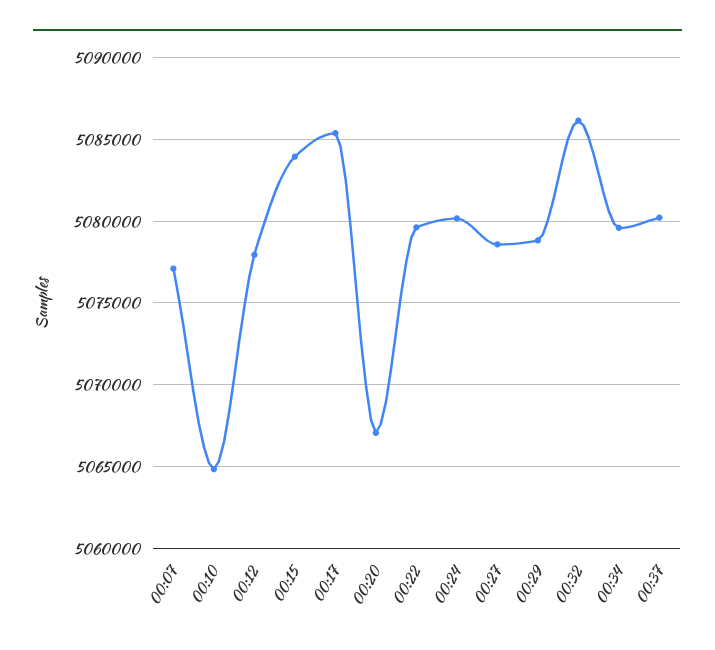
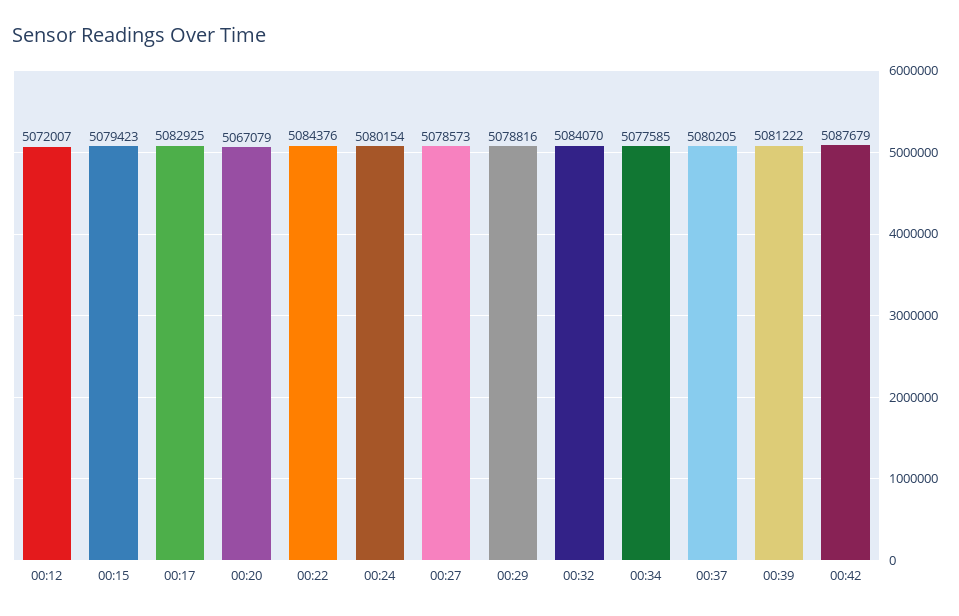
00:07: 5077000 -> none
00:10: 5065000 -> none
00:12: 5078000 -> 5072007
00:15: 5084000 -> 5079423
00:17: 5085500 -> 5082925
00:22: 5079500 -> 5084376
00:32: 5086000 -> 5084070
00:34: 5079500 -> 5077585
00:39: none -> 5081222
00:42: none -> 5087679

